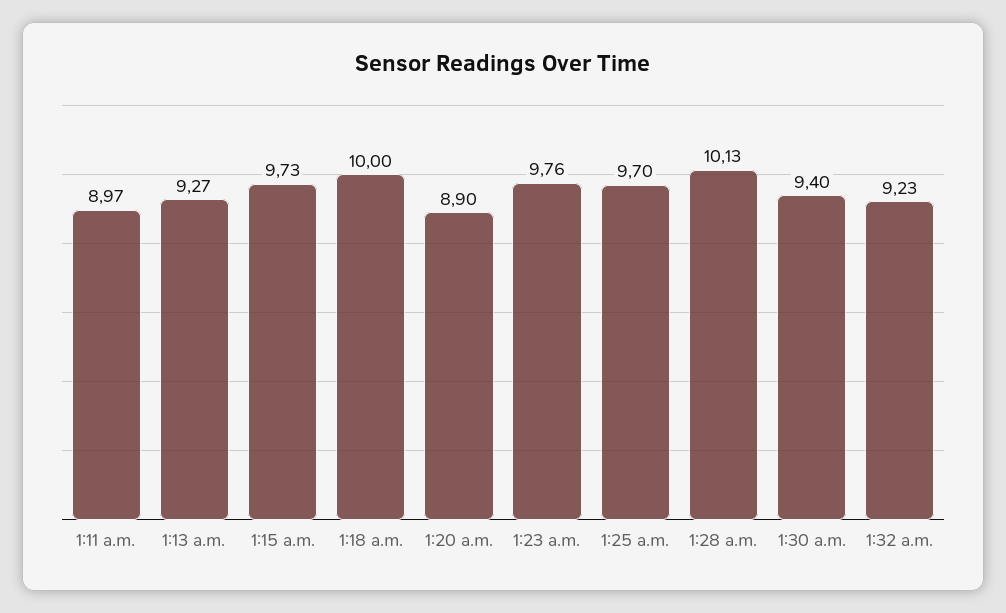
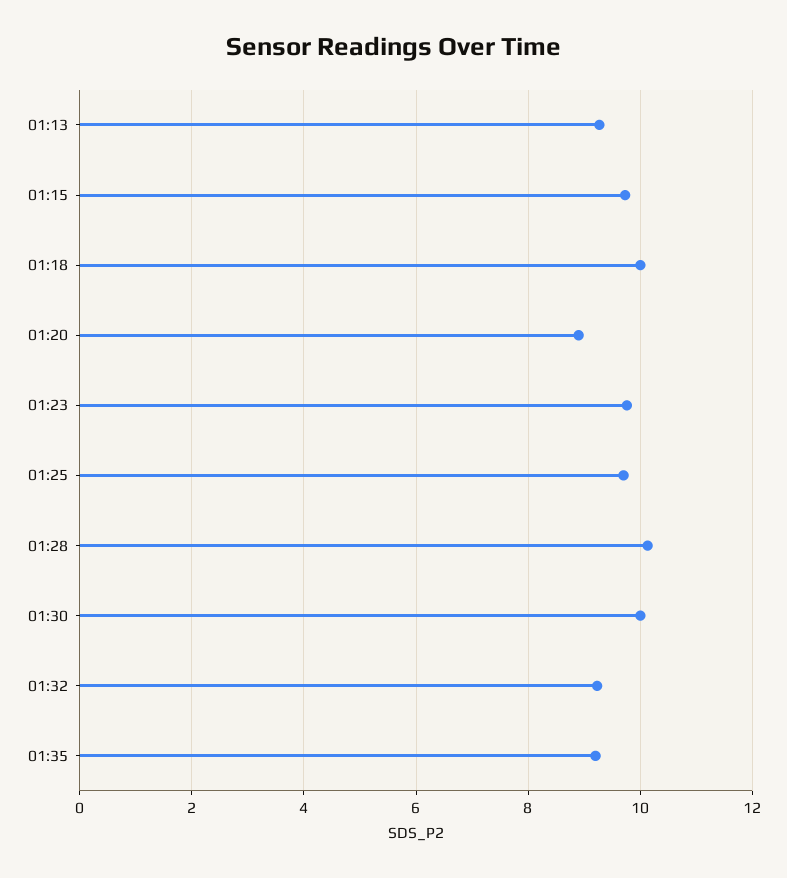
1:11 a.m.: 8.97 -> none
1:30 a.m.: 9.4 -> 10
01:35: none -> 9.2

